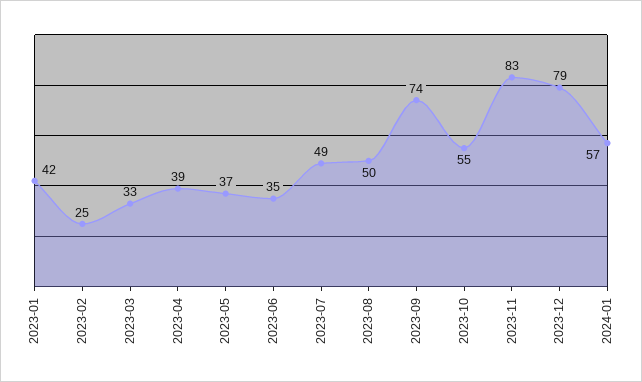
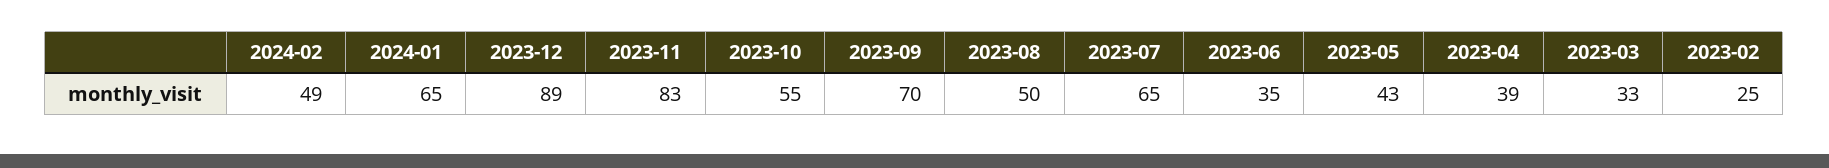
2023-01: 42 -> none
2023-05: 37 -> 43
2023-07: 49 -> 65
2023-09: 74 -> 70
2023-12: 79 -> 89
2024-01: 57 -> 65
2024-02: none -> 49

